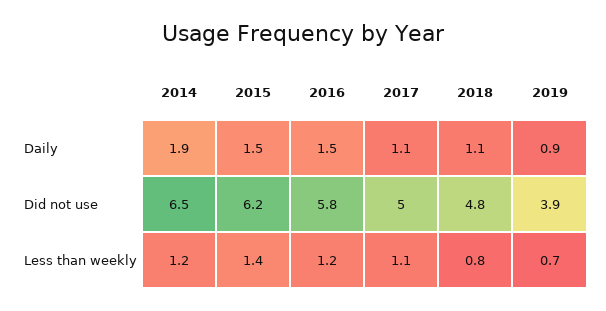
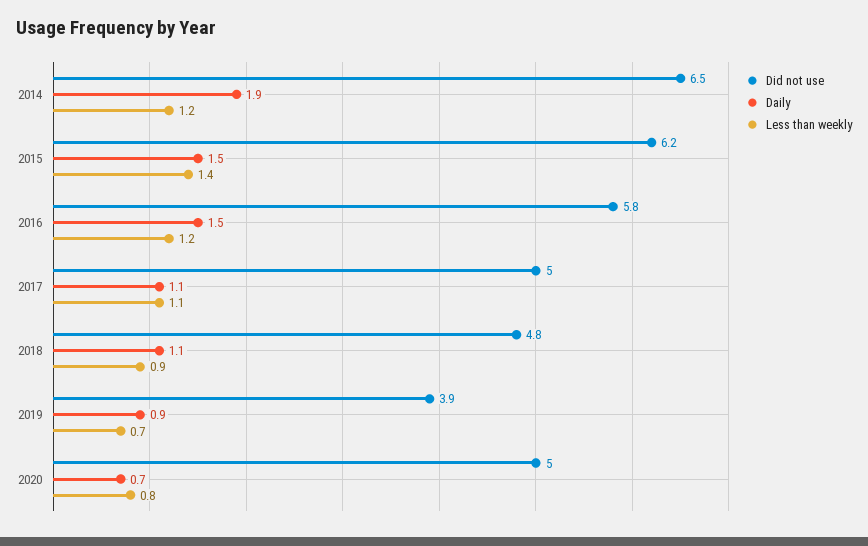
Less than weekly, 2018: 0.8 -> 0.9
Did not use, 2020: none -> 5
Daily, 2020: none -> 0.7
Less than weekly, 2020: none -> 0.8

